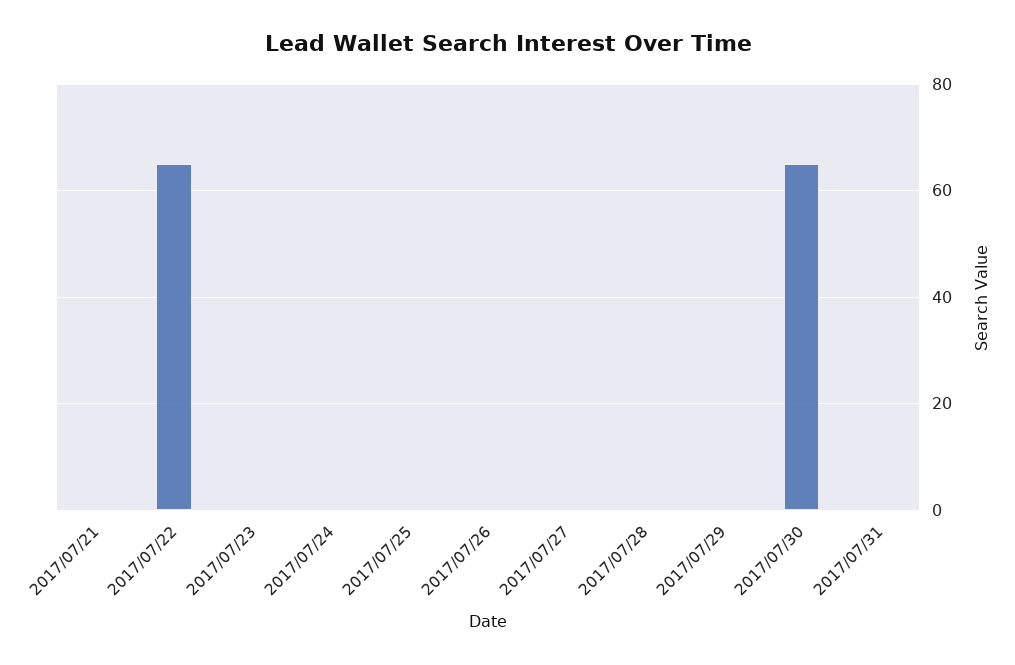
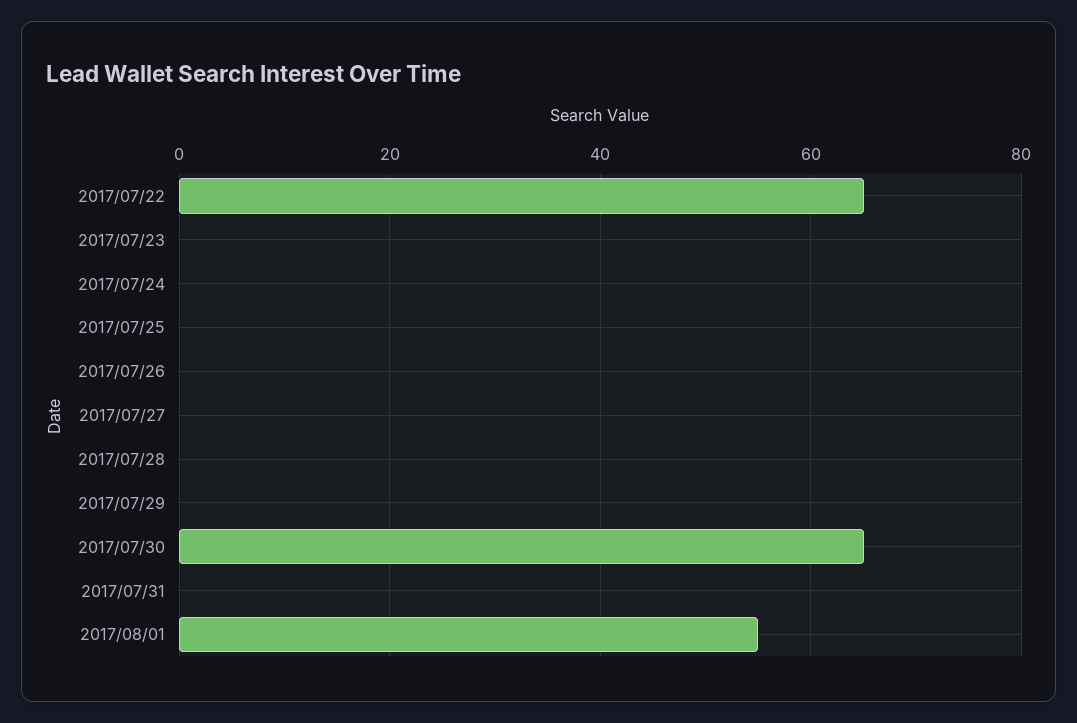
2017/07/21: 0 -> none
2017/08/01: none -> 55

